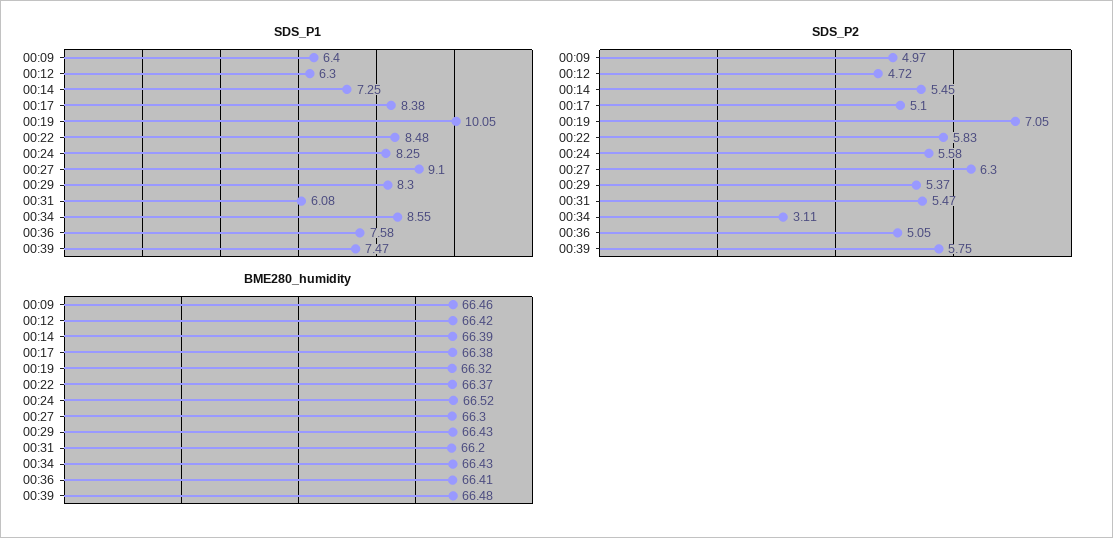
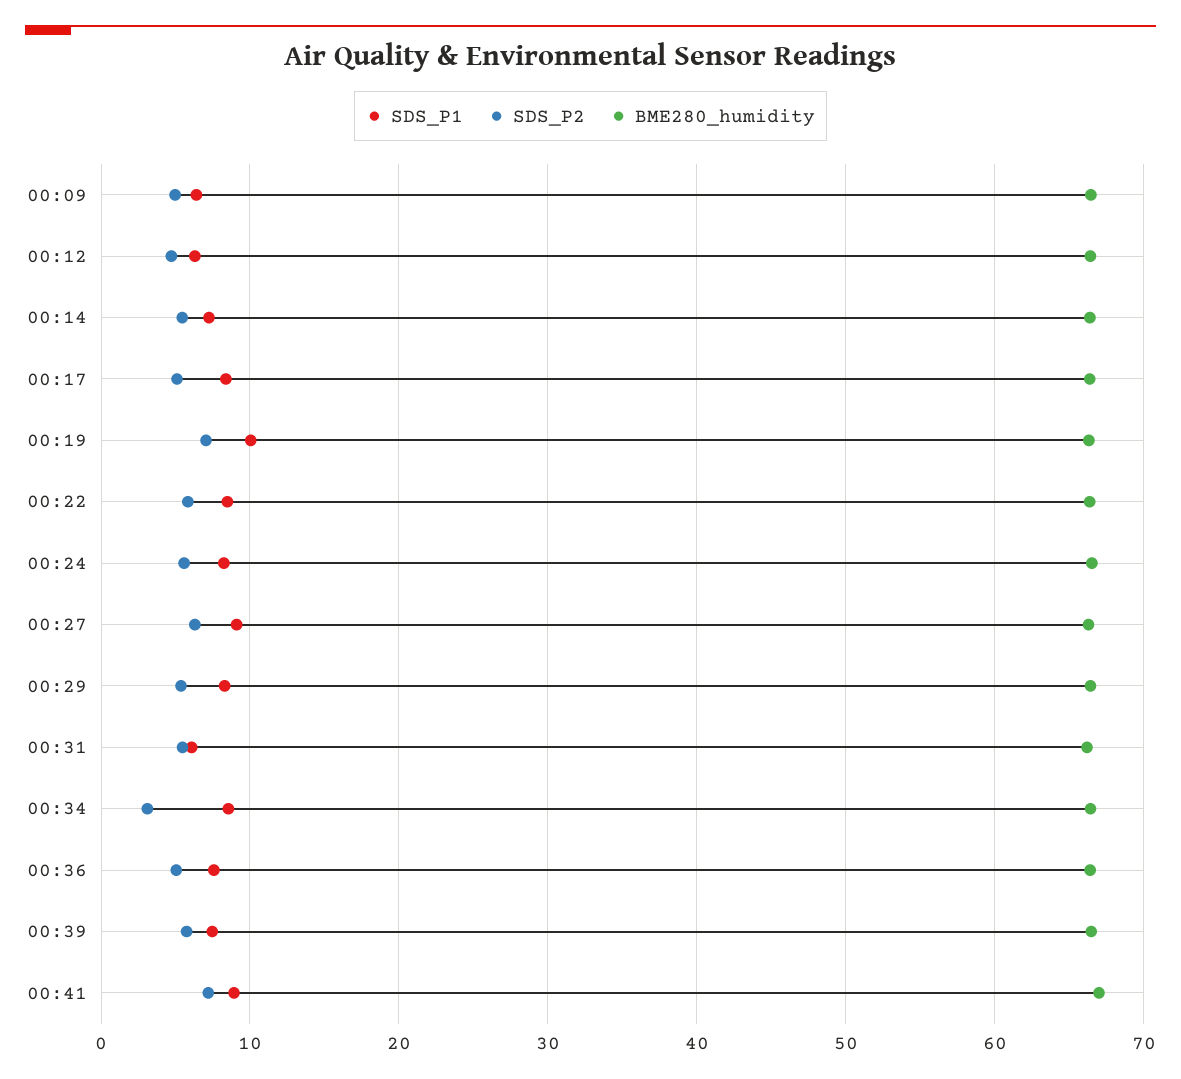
SDS_P1, 00:41: none -> 9
SDS_P2, 00:41: none -> 7
BME280_humidity, 00:41: none -> 67

